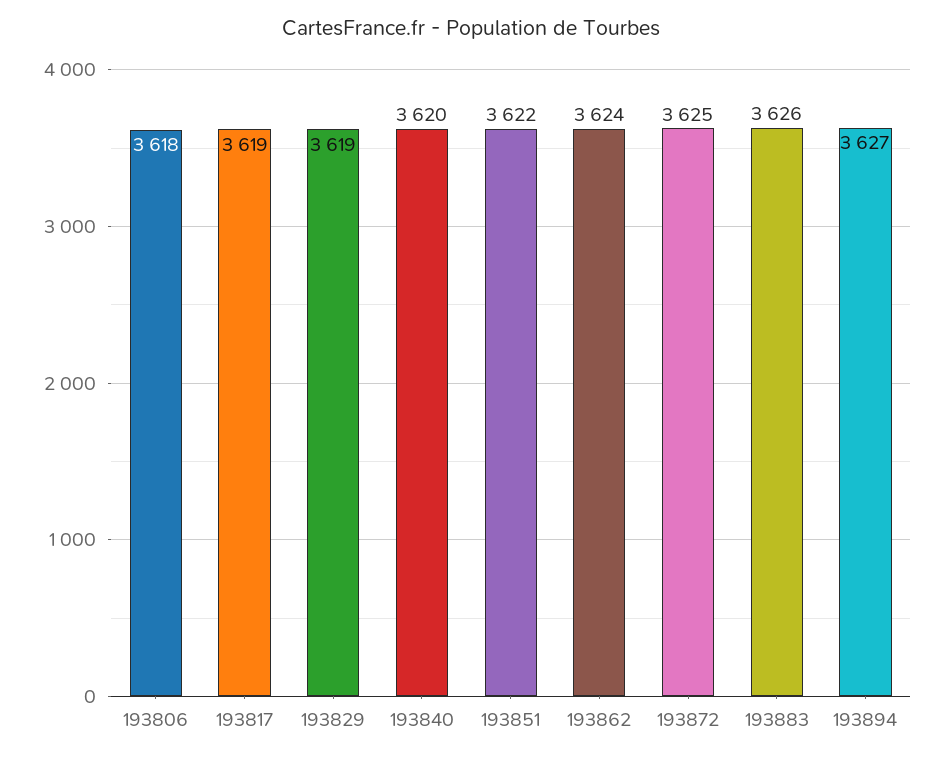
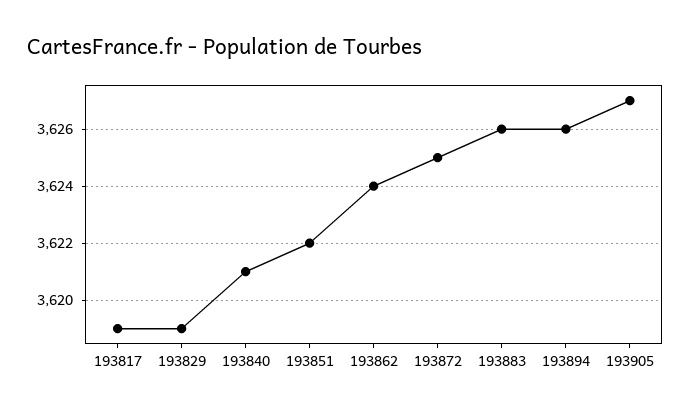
193806: 3618 -> none
193840: 3620 -> 3621
193894: 3627 -> 3626
193905: none -> 3627

